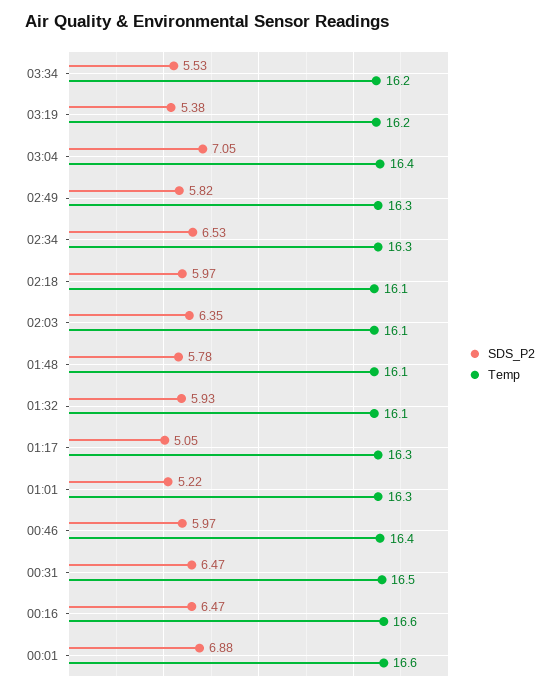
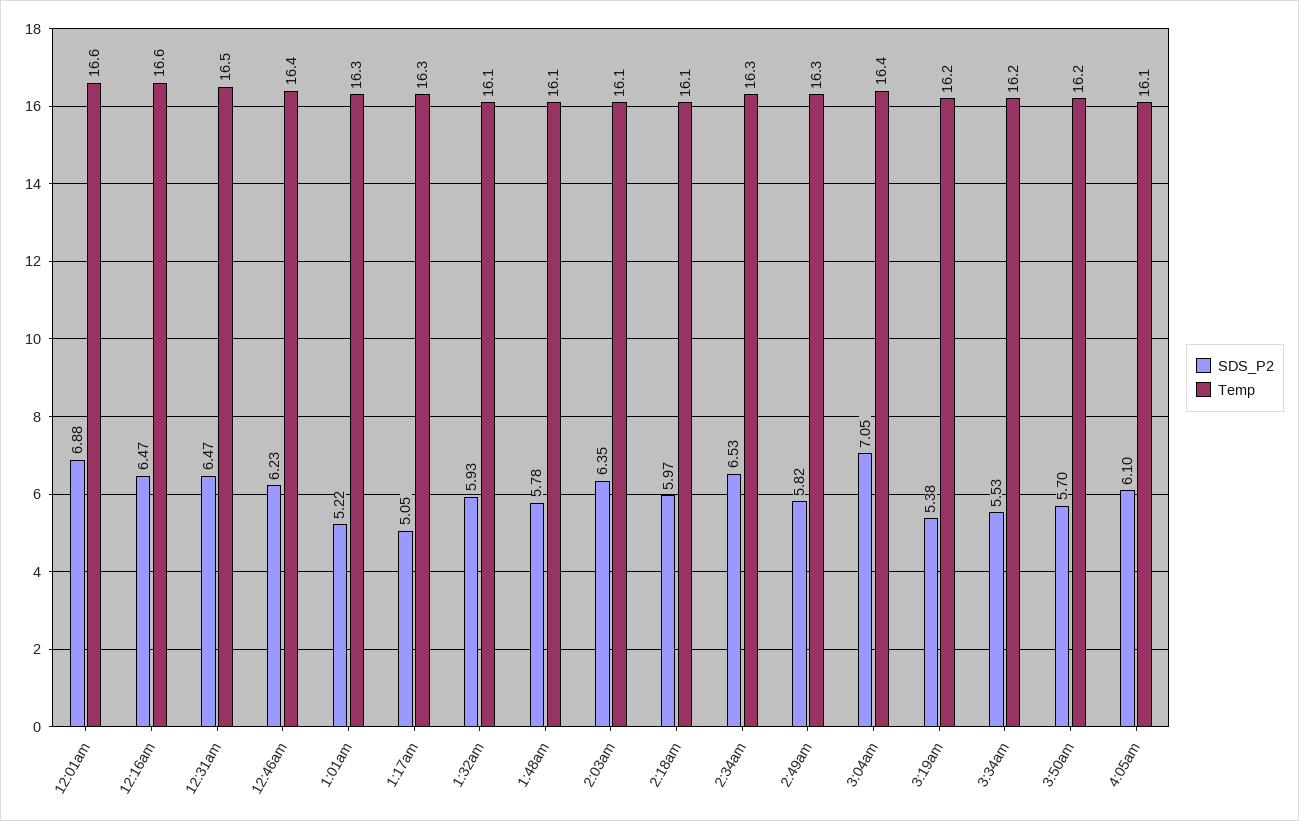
SDS_P2, 00:46: 5.97 -> 6.23
SDS_P2, 3:50am: none -> 5.7
Temp, 3:50am: none -> 16.2
SDS_P2, 4:05am: none -> 6.1
Temp, 4:05am: none -> 16.1

